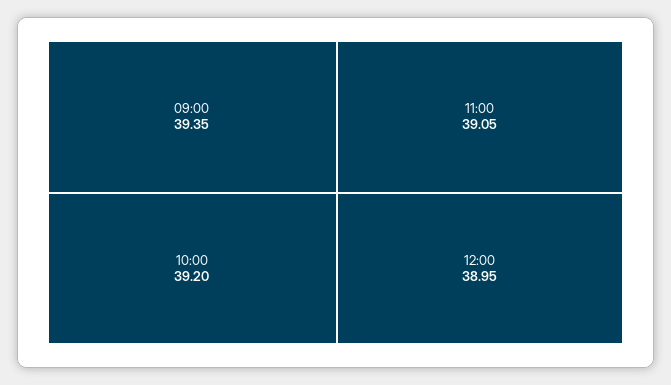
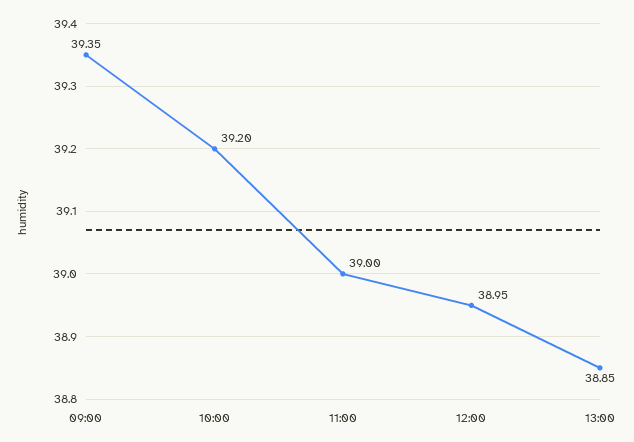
11:00: 39.05 -> 39
13:00: none -> 38.85

